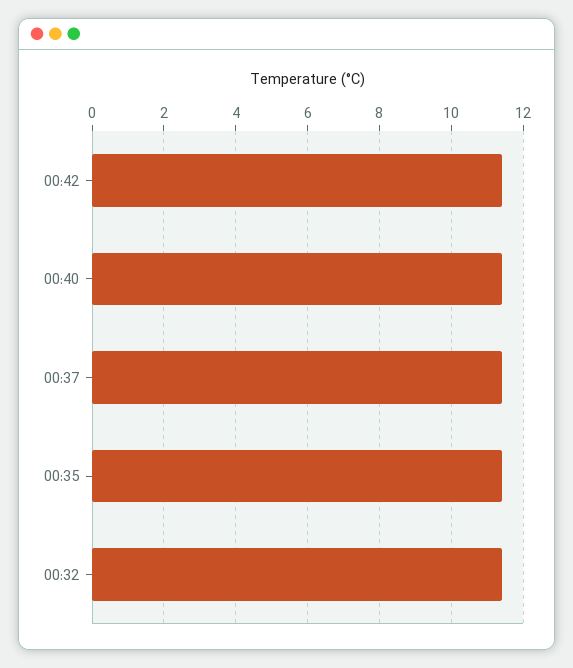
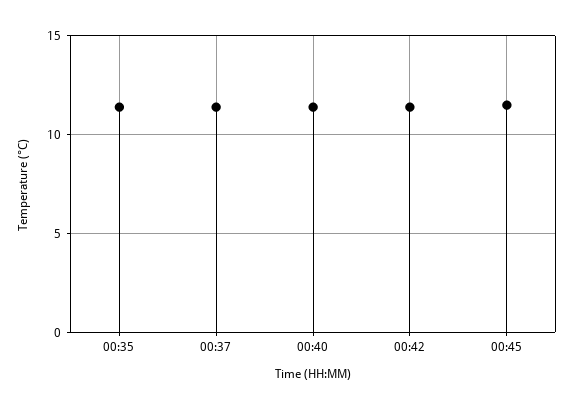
00:32: 11.5 -> none
00:45: none -> 11.5

